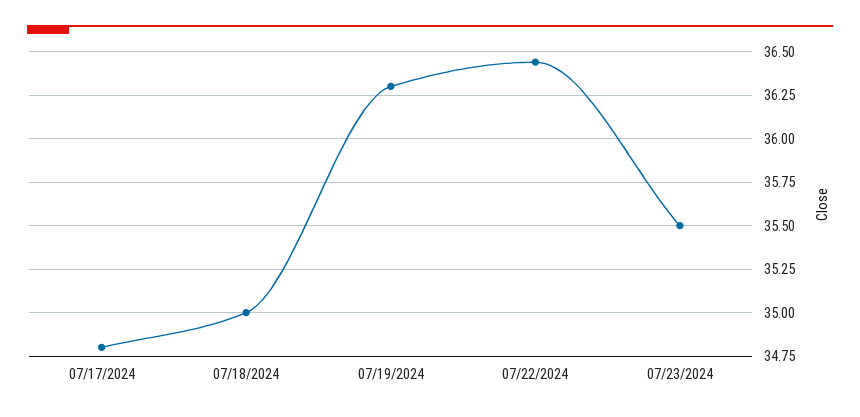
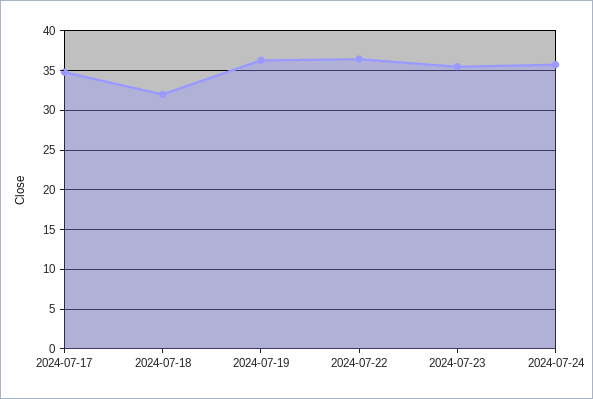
07/18/2024: 35 -> 32
2024-07-24: none -> 36

